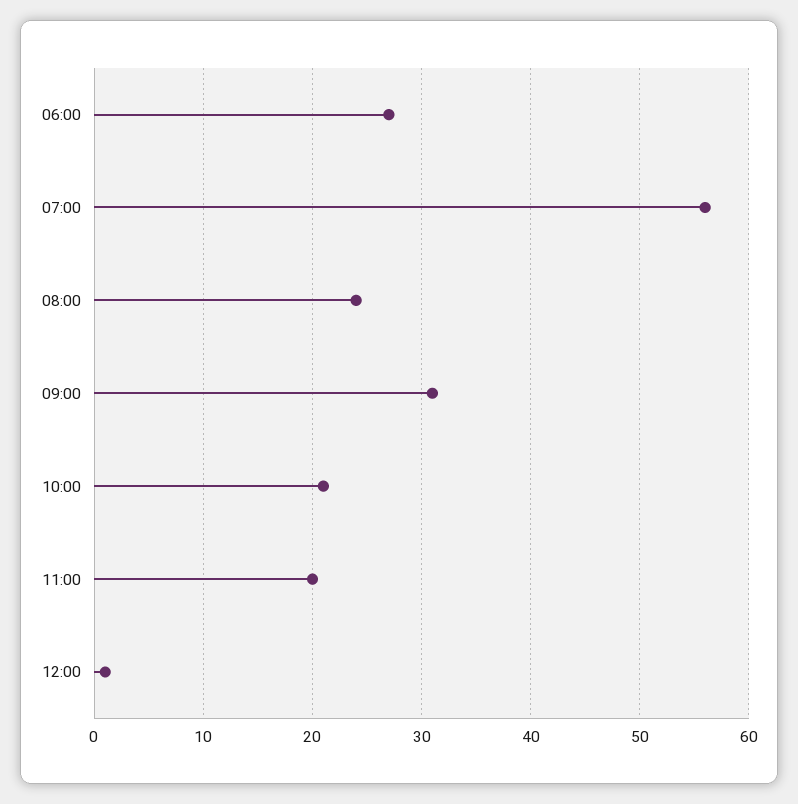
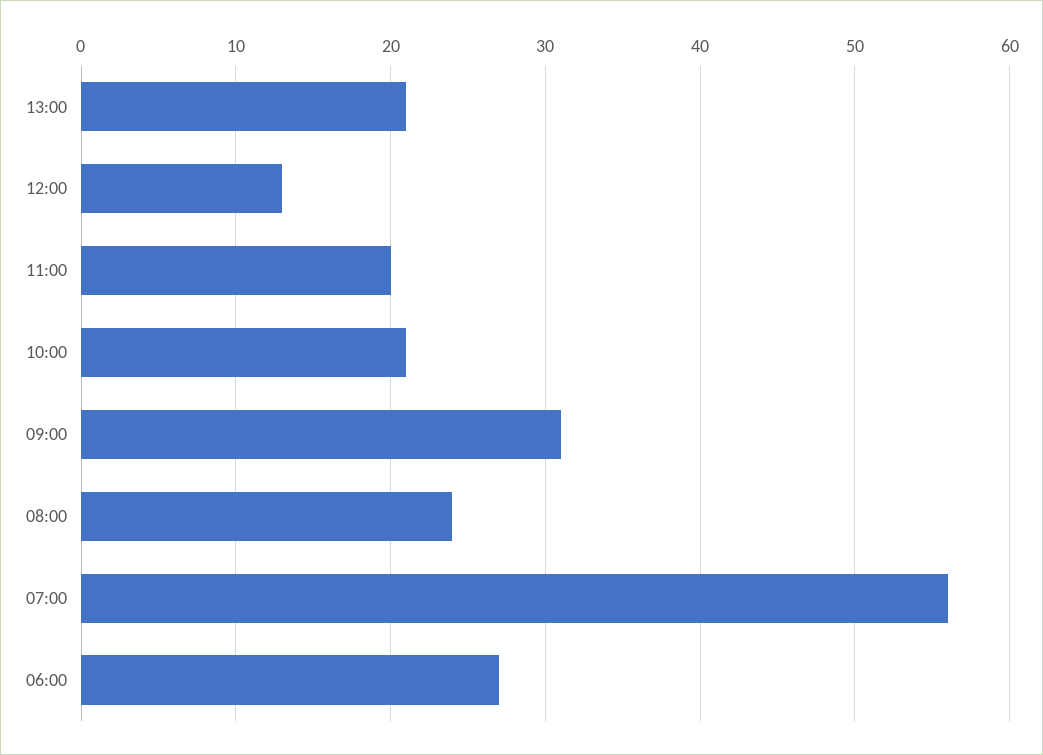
12:00: 1 -> 13
13:00: none -> 21

